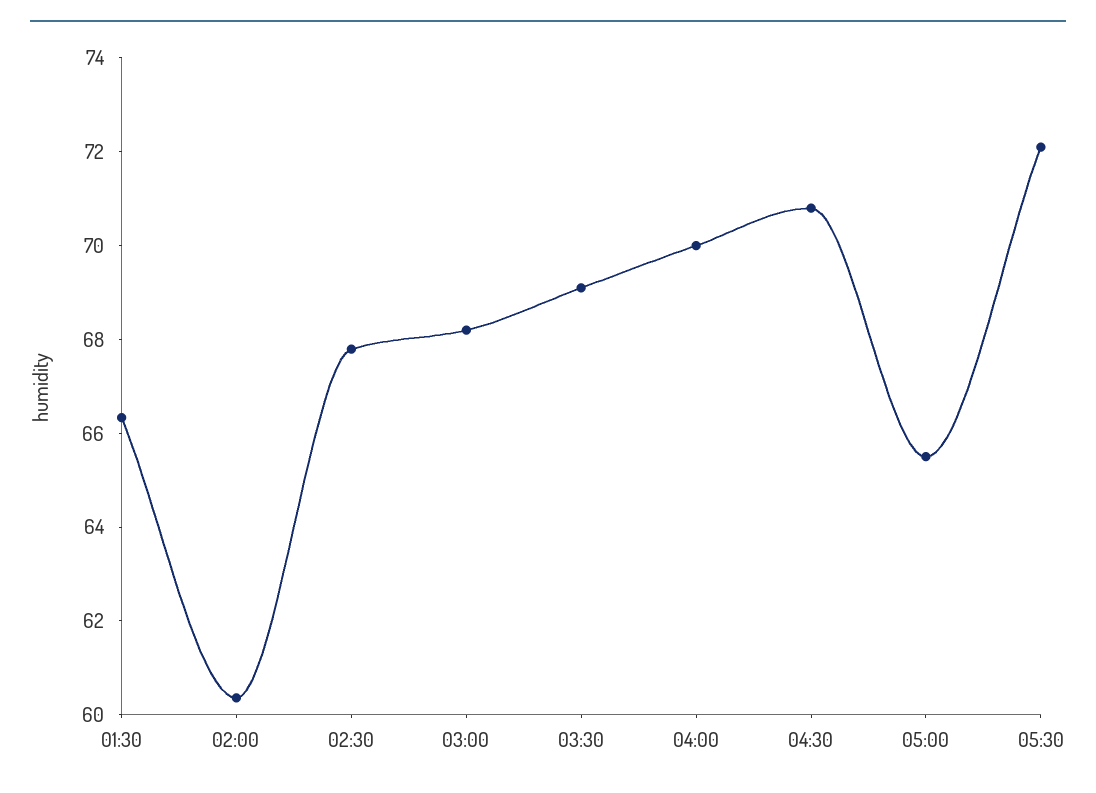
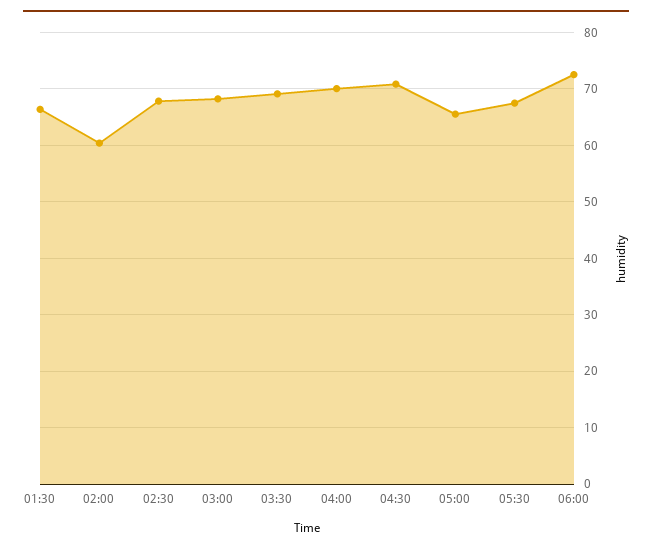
05:30: 72 -> 68
06:00: none -> 72

